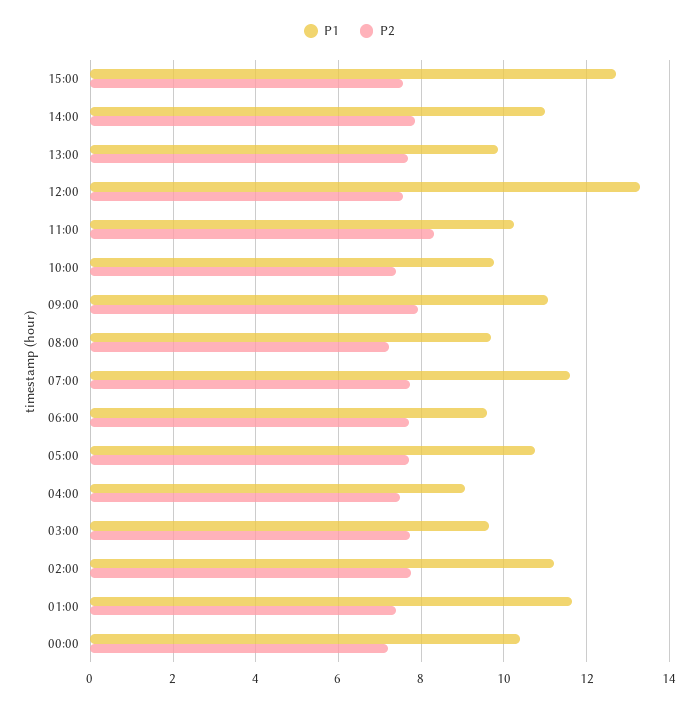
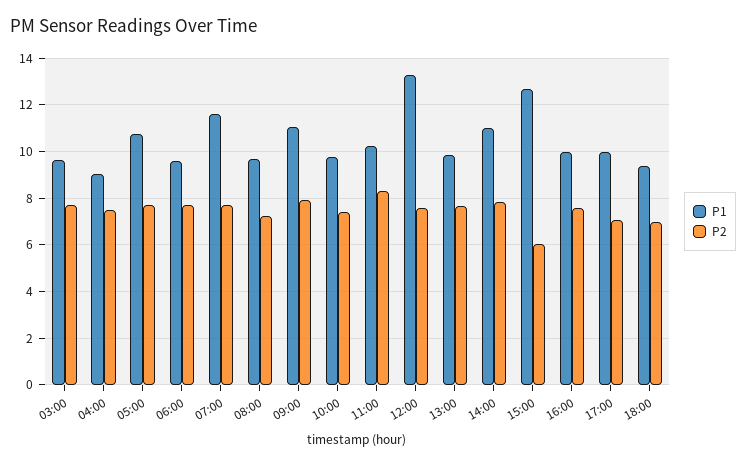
P2, 15:00: 7.6 -> 6
P1, 02:00: 11.2 -> none
P2, 02:00: 7.8 -> none
P1, 01:00: 11.6 -> none
P2, 01:00: 7.4 -> none
P1, 00:00: 10.4 -> none
P2, 00:00: 7.2 -> none
P1, 16:00: none -> 10
P2, 16:00: none -> 7.5
P1, 17:00: none -> 10
P2, 17:00: none -> 7
P1, 18:00: none -> 9.5
P2, 18:00: none -> 7

